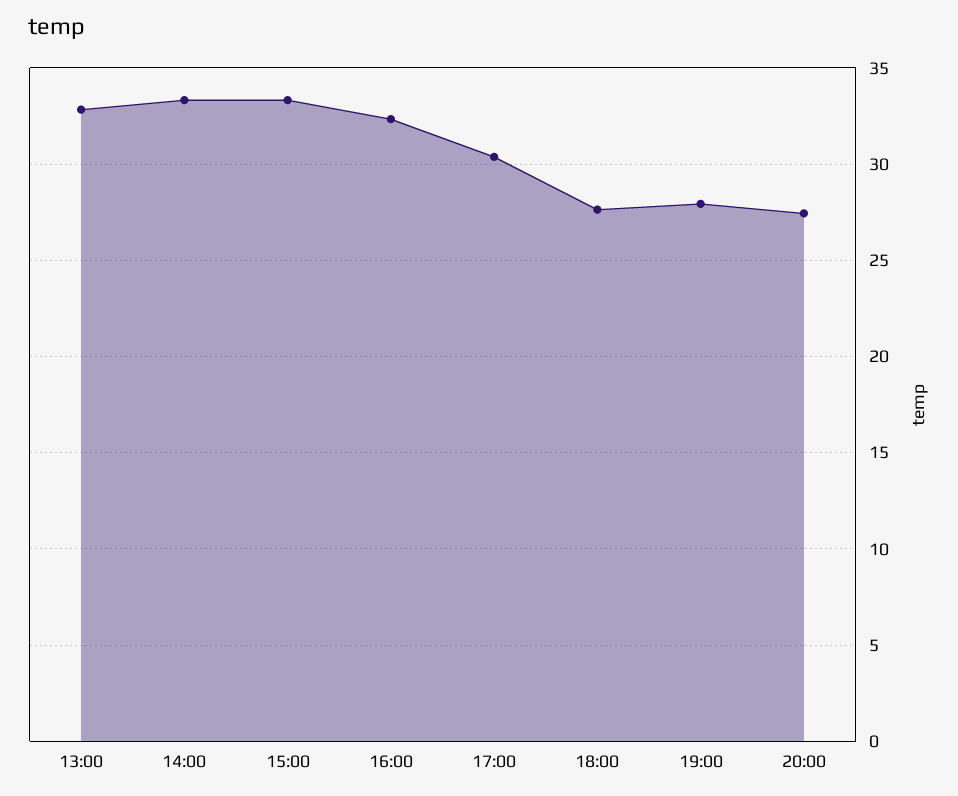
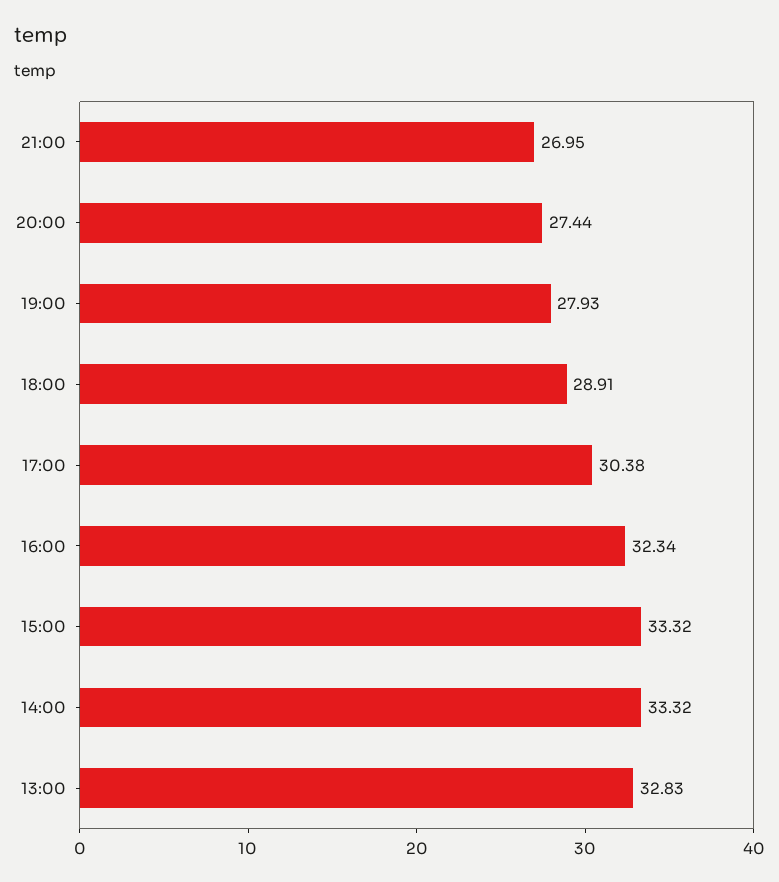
18:00: 27.5 -> 28.91
21:00: none -> 26.95

